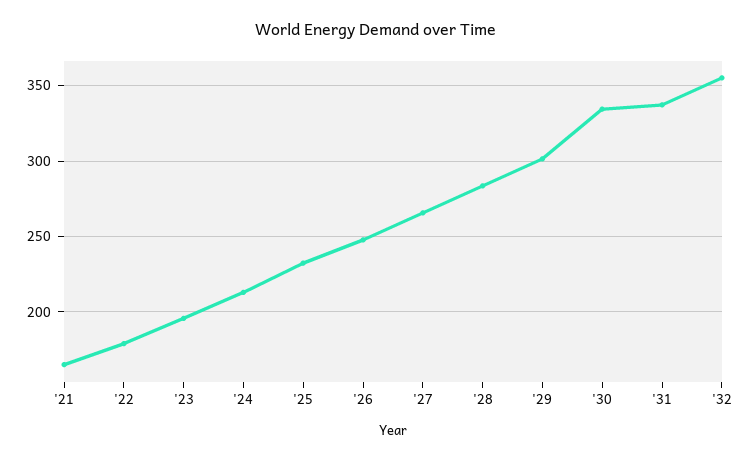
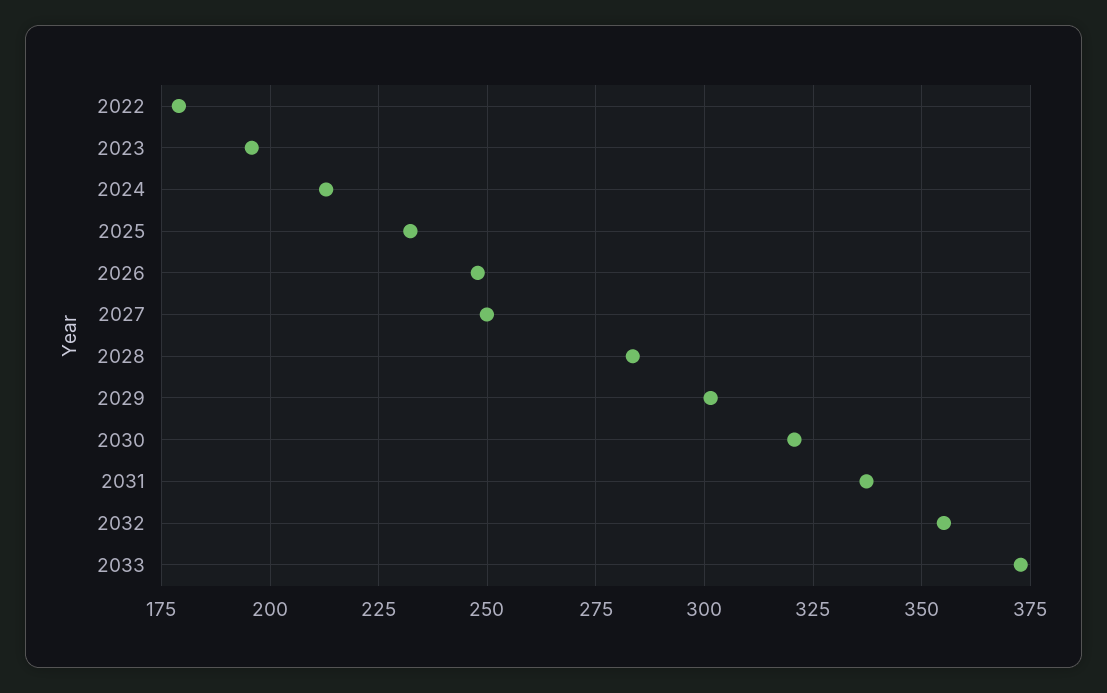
'21: 165 -> none
'27: 265 -> 250
'30: 335 -> 320
2033: none -> 372.5

